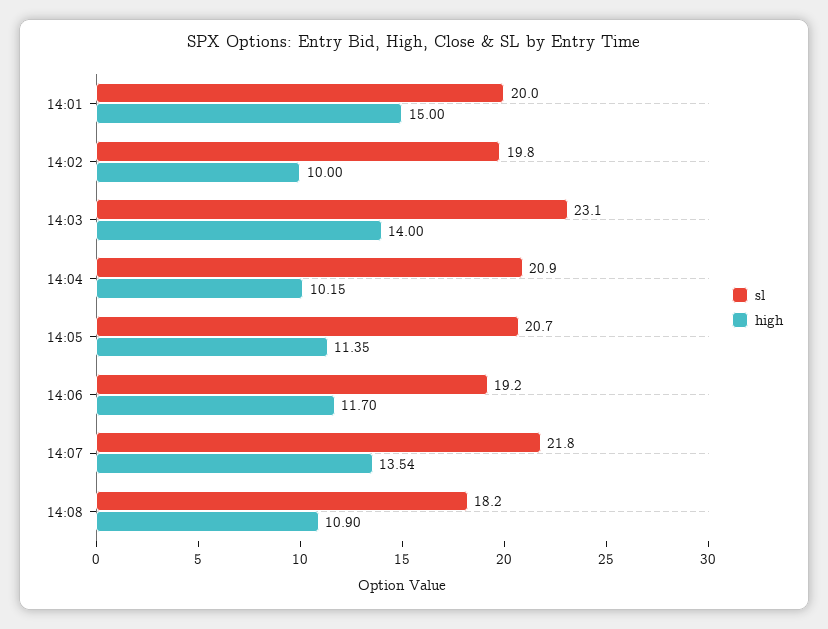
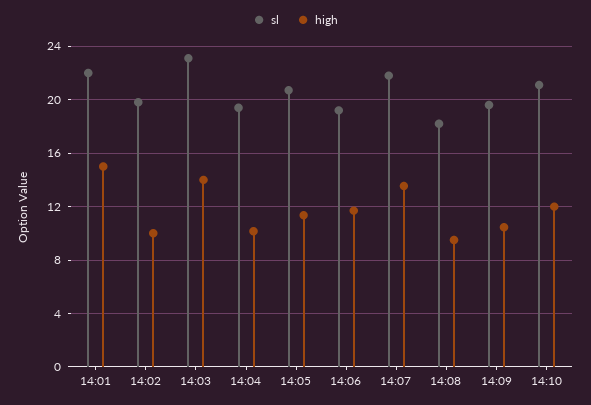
sl, 14:01: 20 -> 22
sl, 14:04: 20.9 -> 19.5
high, 14:08: 10.9 -> 9.5
sl, 14:09: none -> 19.5
high, 14:09: none -> 10.5
sl, 14:10: none -> 21
high, 14:10: none -> 12

